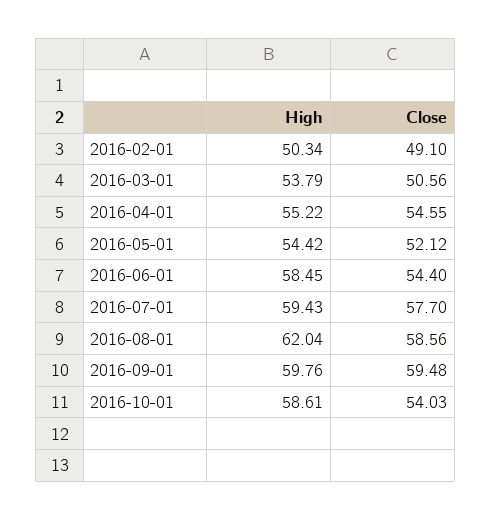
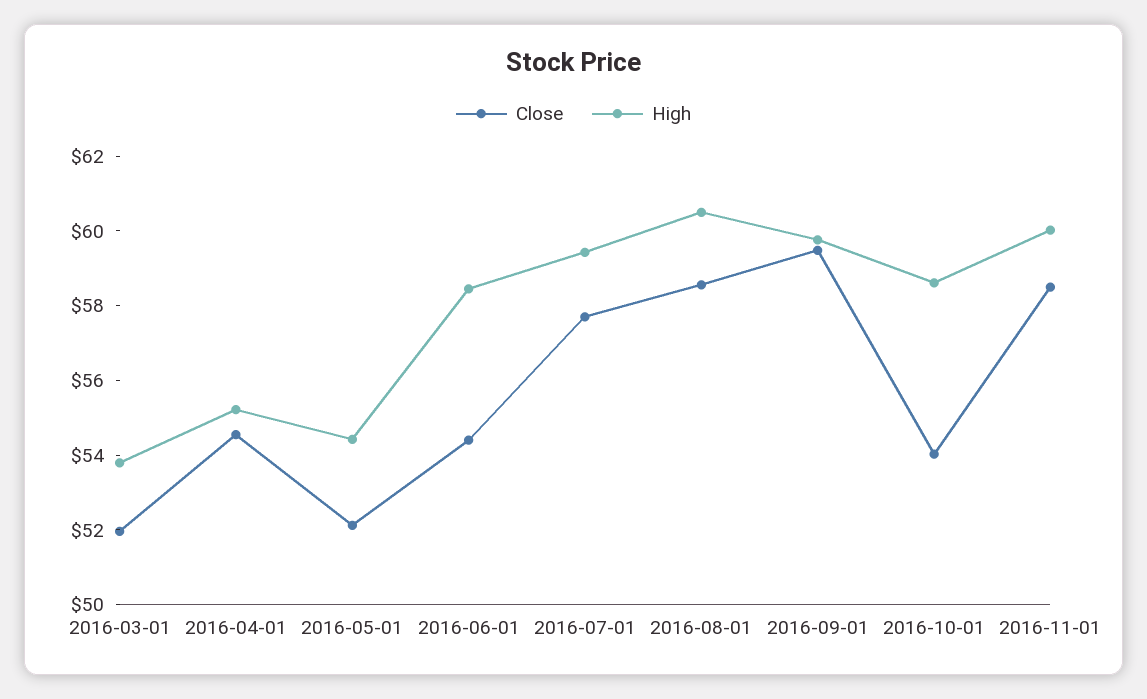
High, 2016-02-01: 50.34 -> none
Close, 2016-02-01: 49.1 -> none
Close, 2016-03-01: 50.56 -> 52
High, 2016-08-01: 62.04 -> 60.5
Close, 2016-11-01: none -> 58.5
High, 2016-11-01: none -> 60

